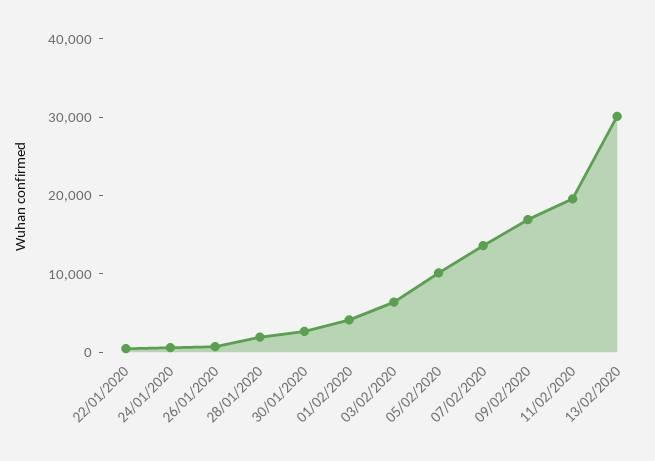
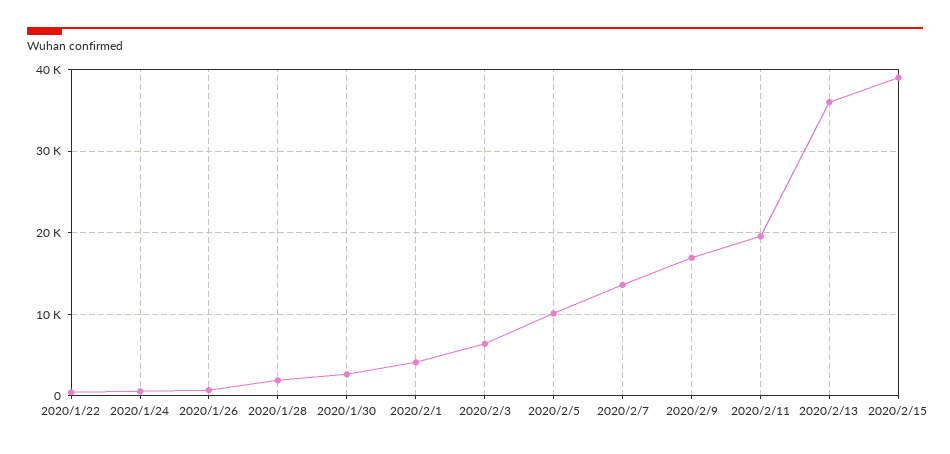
13/02/2020: 30000 -> 36000
2020/2/15: none -> 39000

